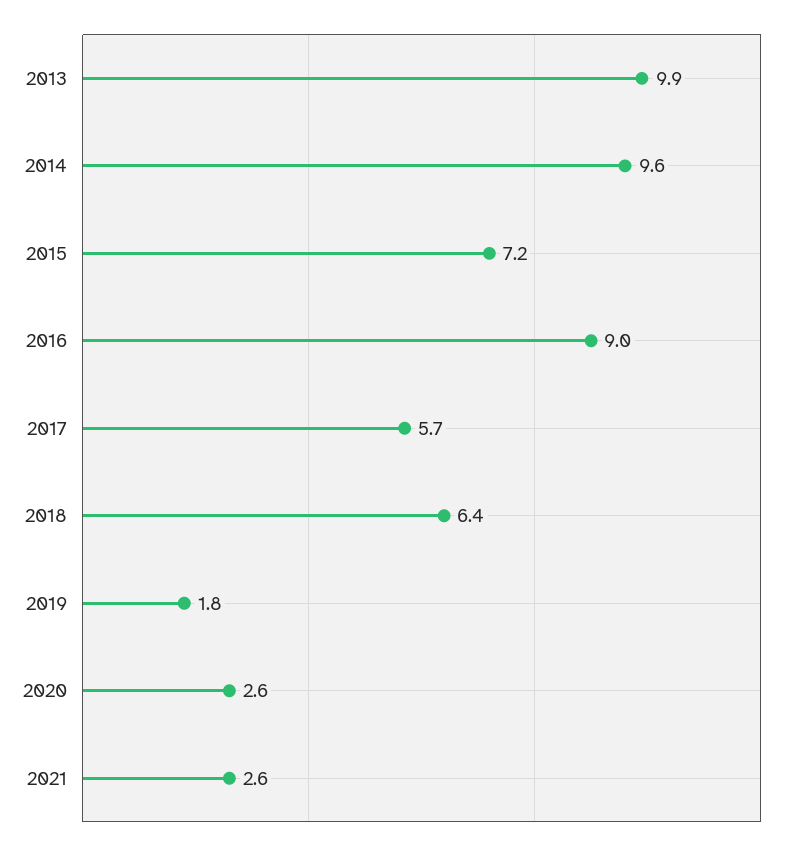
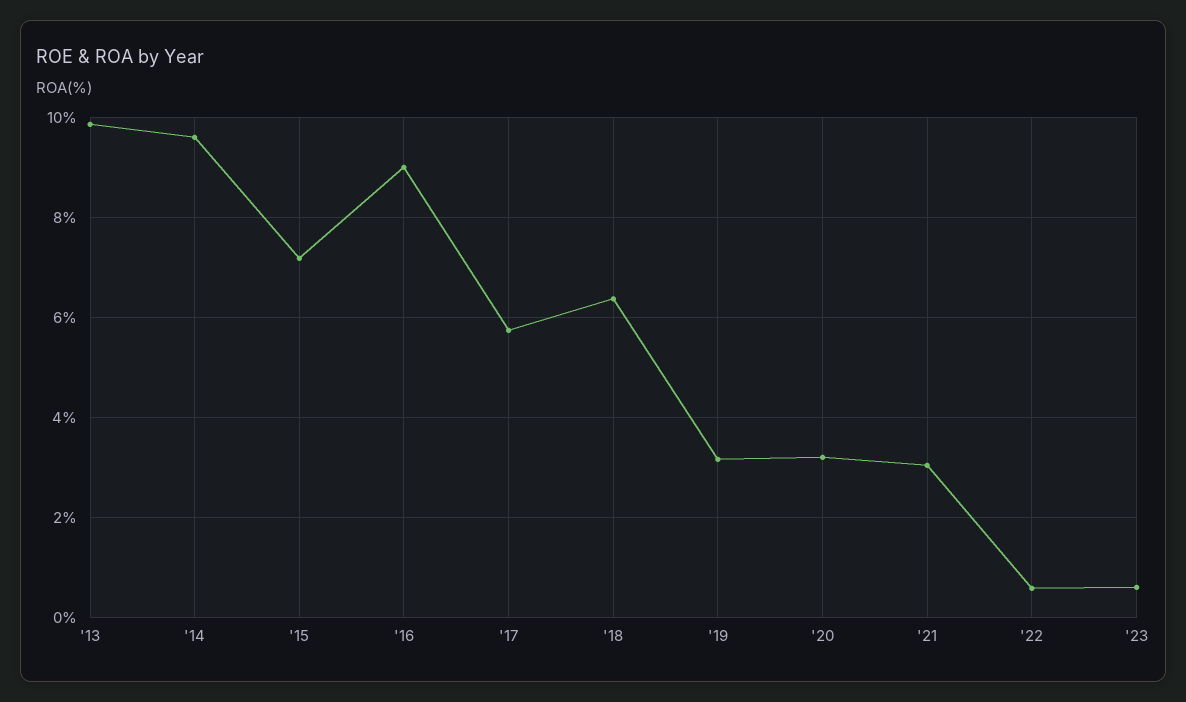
2019: 1.8 -> 3.2
2020: 2.6 -> 3.2
2021: 2.6 -> 3
'22: none -> 0.6
'23: none -> 0.6

